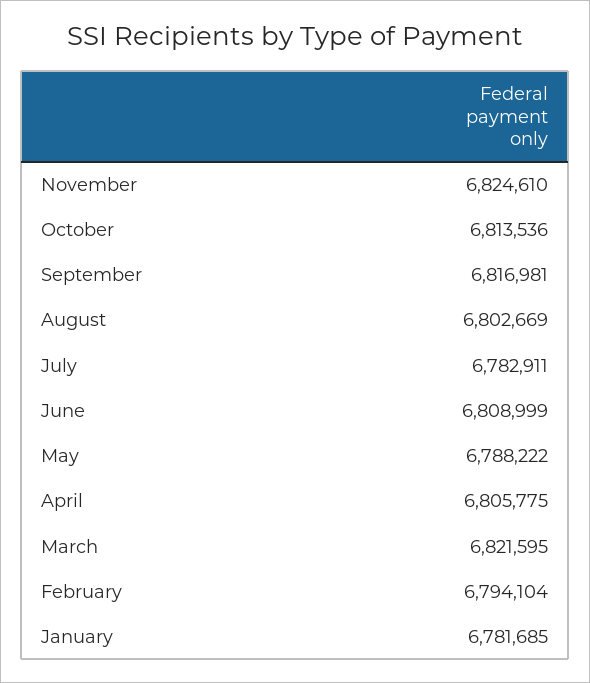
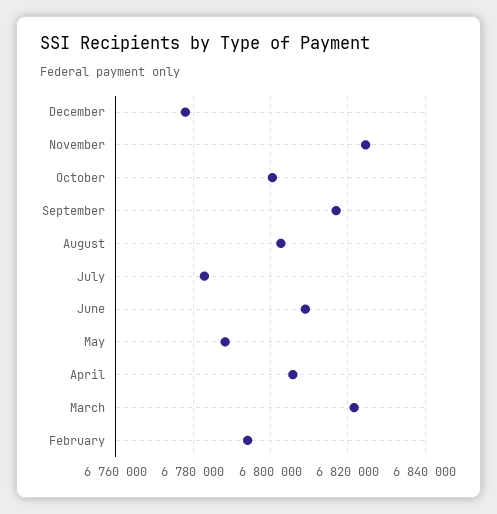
October: 6813536 -> 6800000
January: 6781685 -> none
December: none -> 6778000

